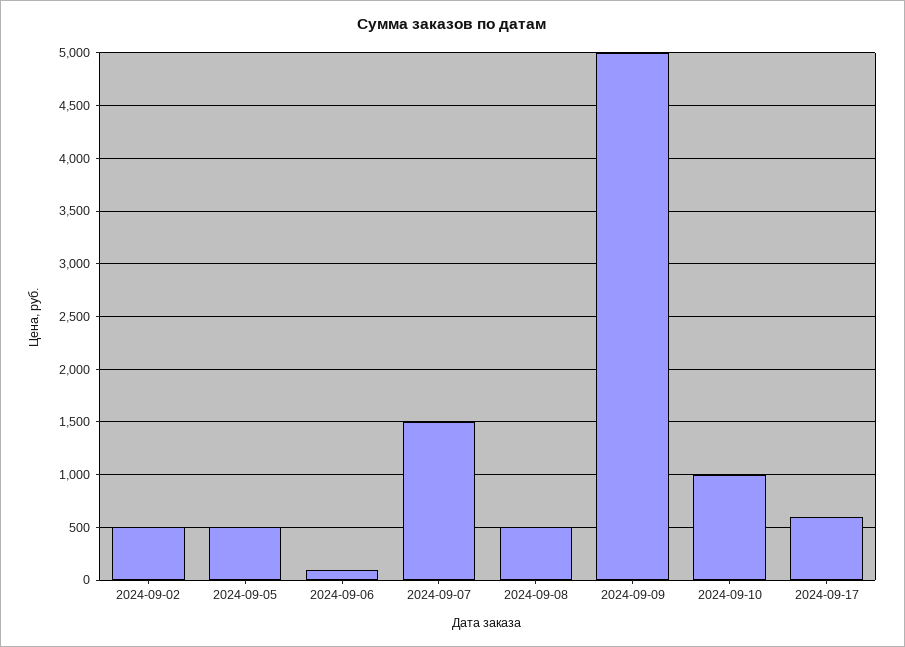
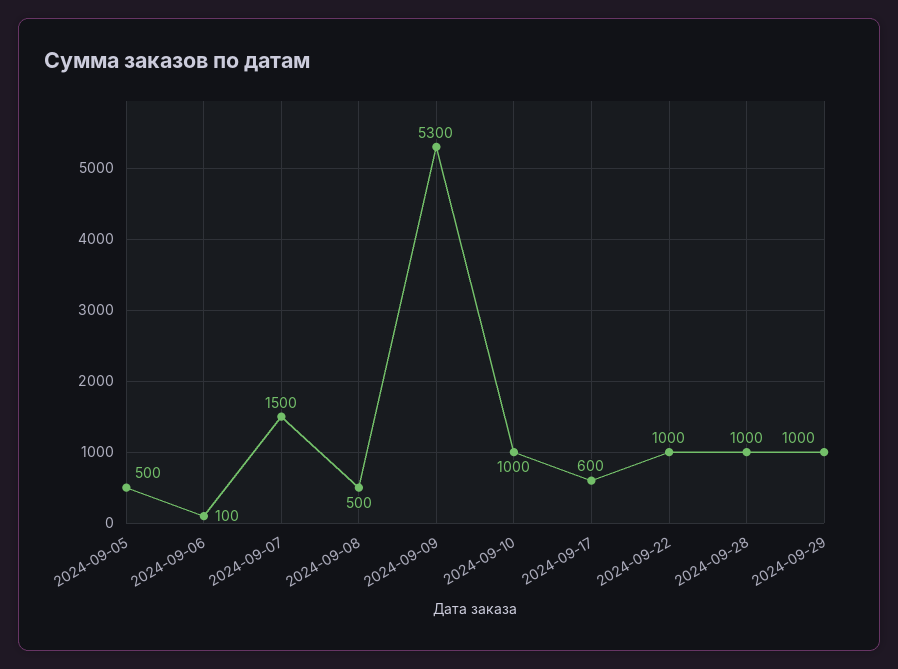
2024-09-02: 500 -> none
2024-09-09: 5000 -> 5300
2024-09-22: none -> 1000
2024-09-28: none -> 1000
2024-09-29: none -> 1000

